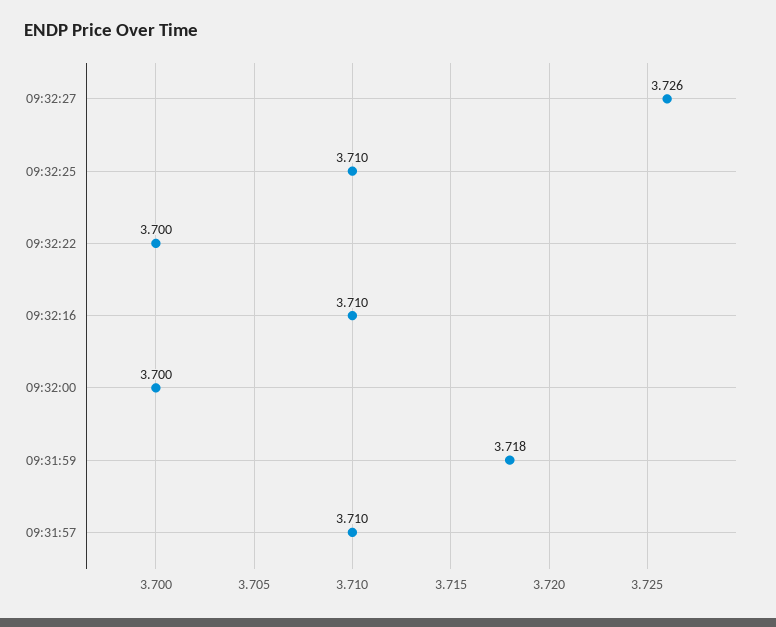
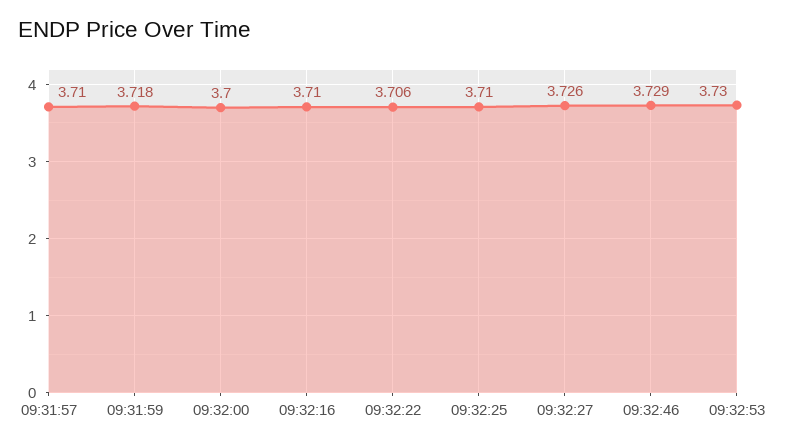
09:32:22: 3.7 -> 3.706
09:32:46: none -> 3.729
09:32:53: none -> 3.73

